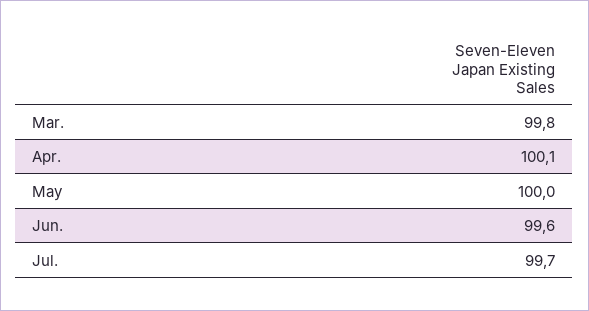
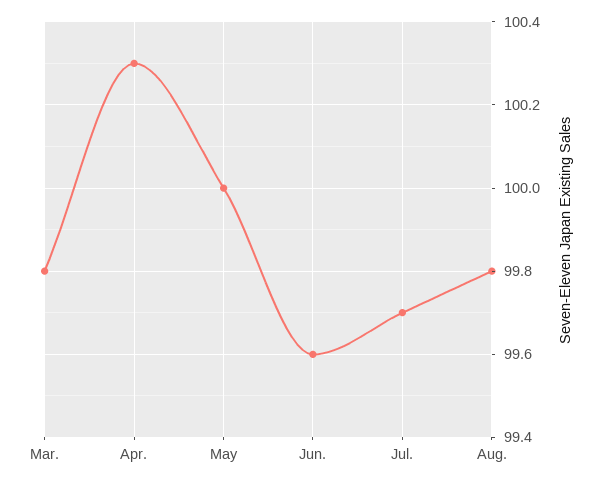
Apr.: 100.1 -> 100.3
Aug.: none -> 99.8

